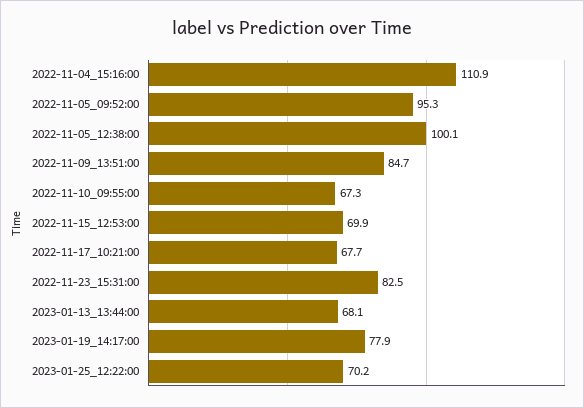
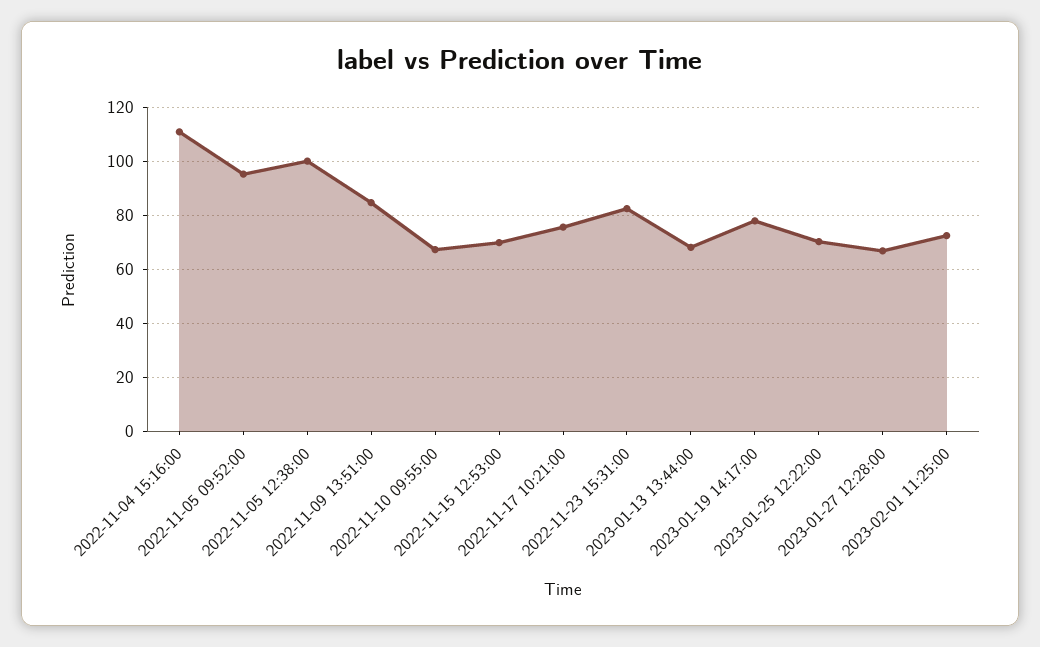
2022-11-17_10:21:00: 67.7 -> 75
2023-01-27 12:28:00: none -> 67.5
2023-02-01 11:25:00: none -> 72.5

